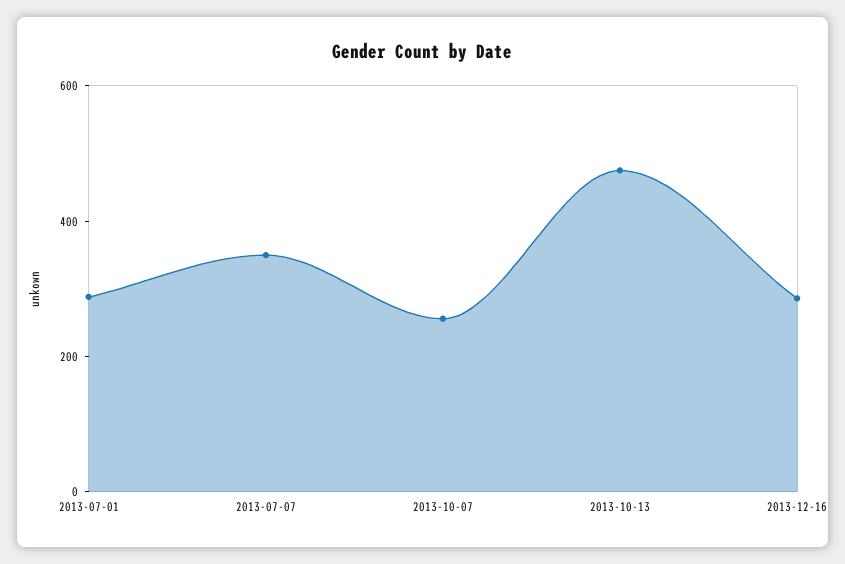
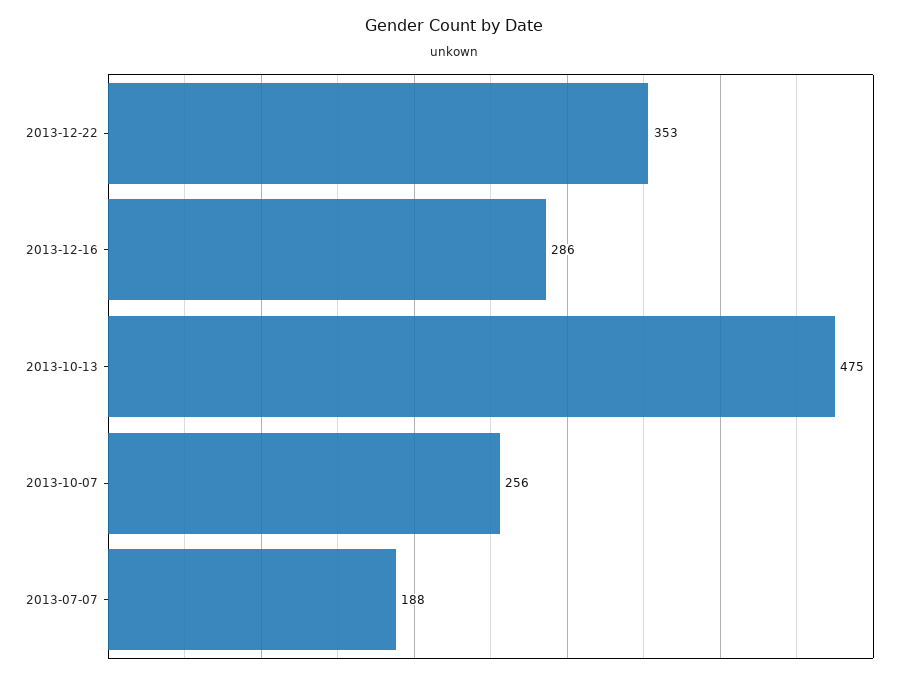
2013-07-01: 300 -> none
2013-07-07: 350 -> 188
2013-12-22: none -> 353

